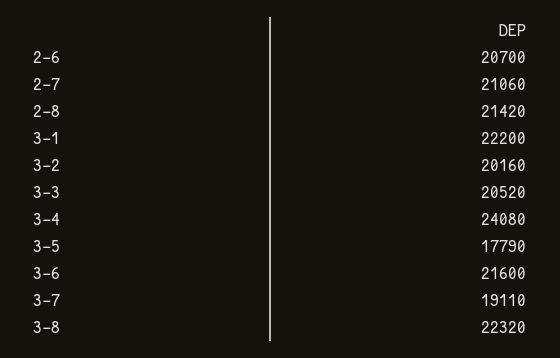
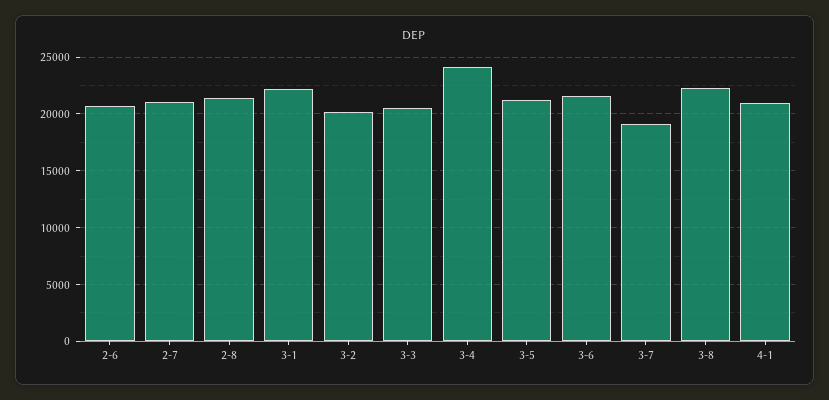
3-5: 17790 -> 21000
4-1: none -> 21000

